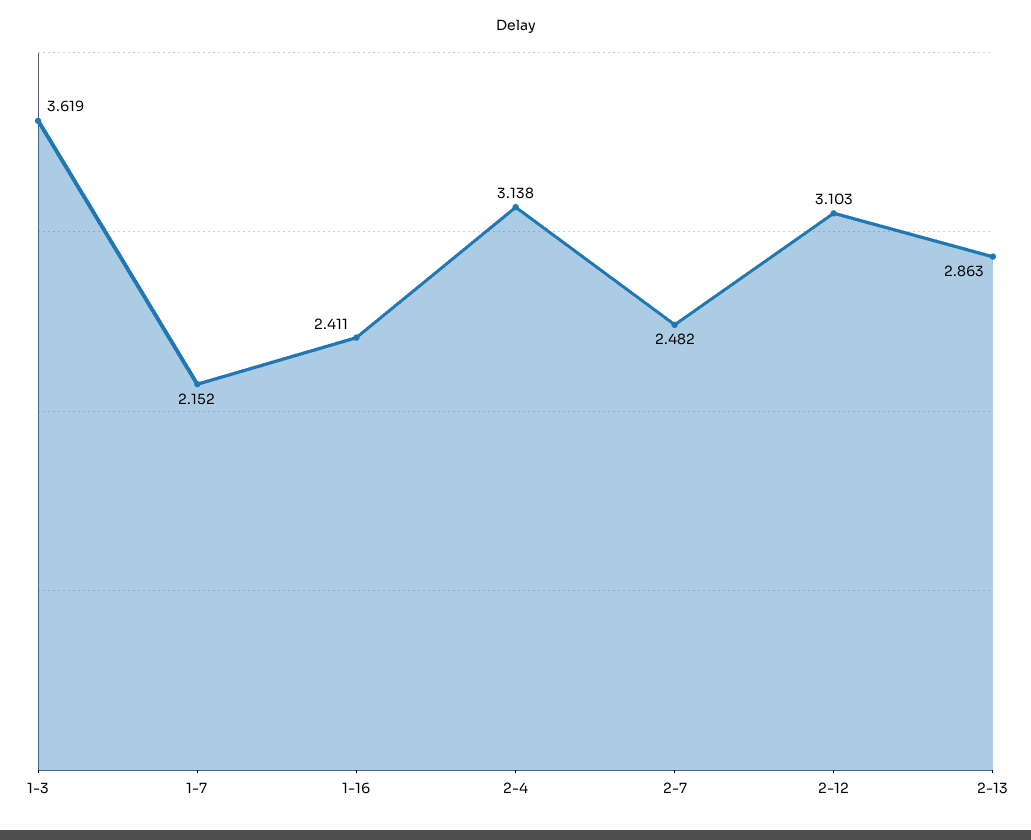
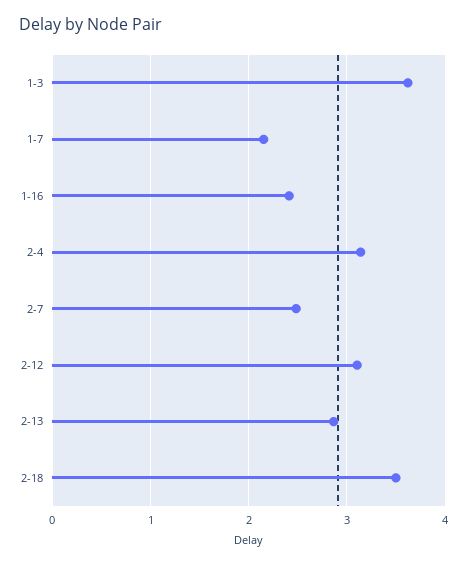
2-18: none -> 3.5

